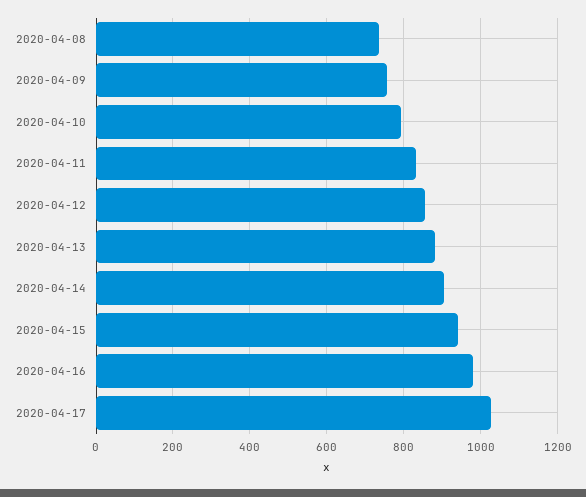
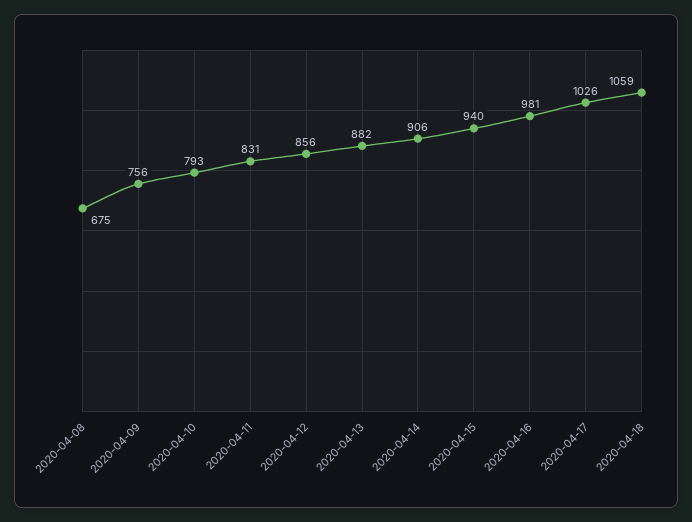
2020-04-08: 740 -> 675
2020-04-18: none -> 1059

